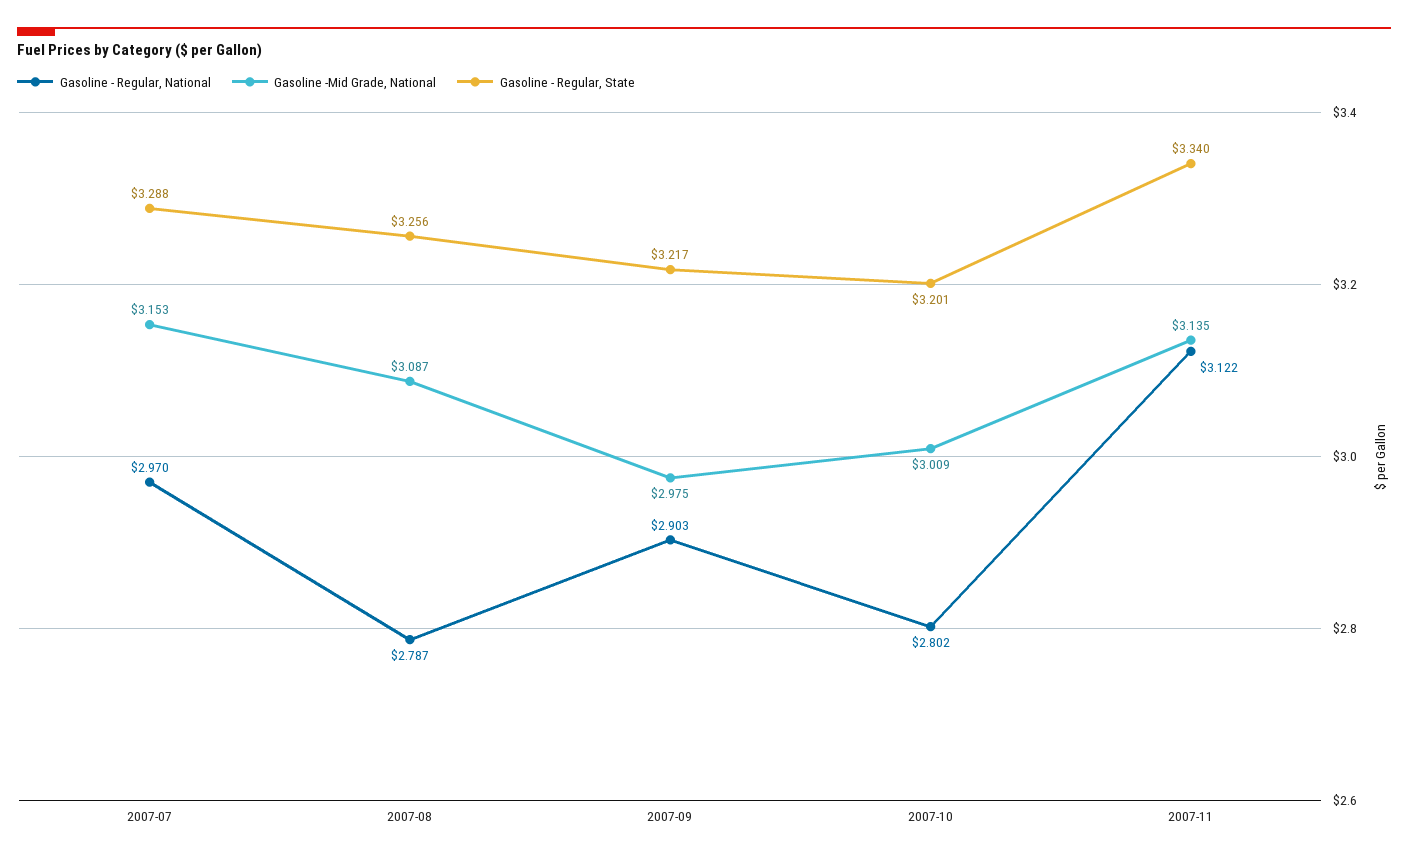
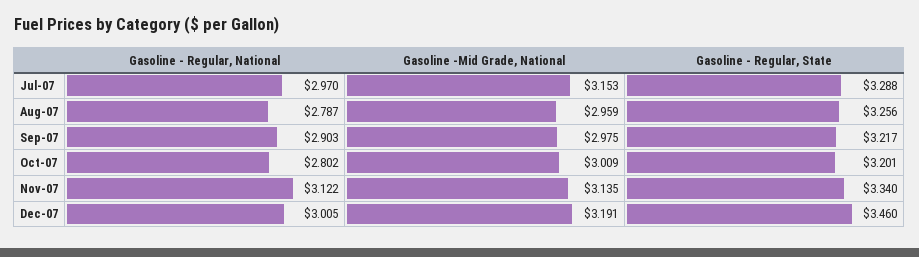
Gasoline -Mid Grade, National, 2007-08: 3.087 -> 2.959
Gasoline - Regular, National, Dec-07: none -> 3.005
Gasoline -Mid Grade, National, Dec-07: none -> 3.191
Gasoline - Regular, State, Dec-07: none -> 3.46

